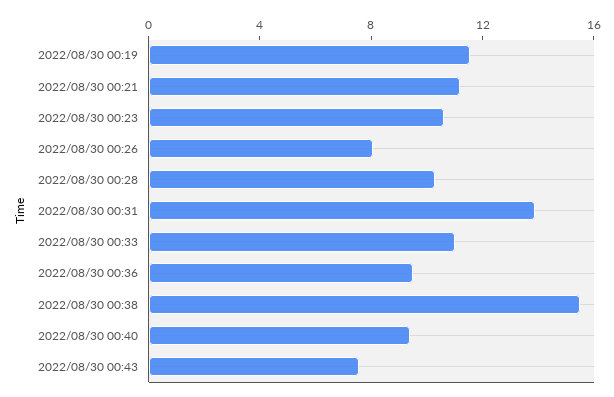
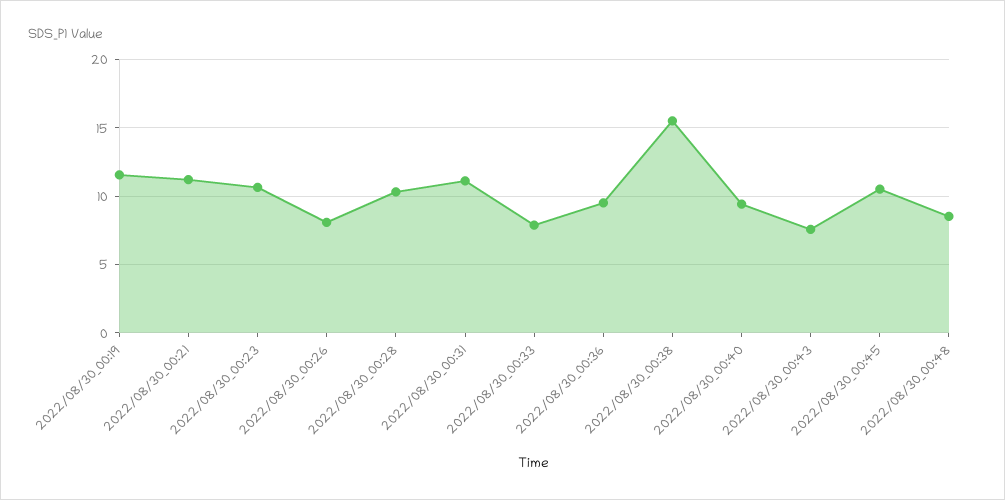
2022/08/30 00:31: 14 -> 11
2022/08/30 00:33: 11 -> 8
2022/08/30_00:45: none -> 10.5
2022/08/30_00:48: none -> 8.5

